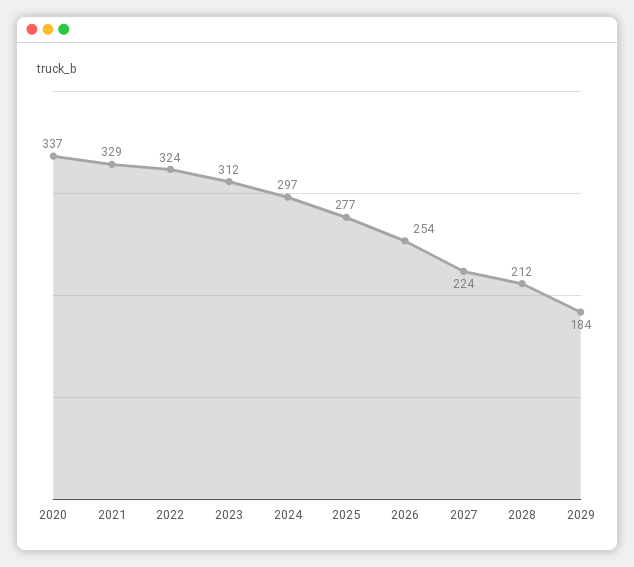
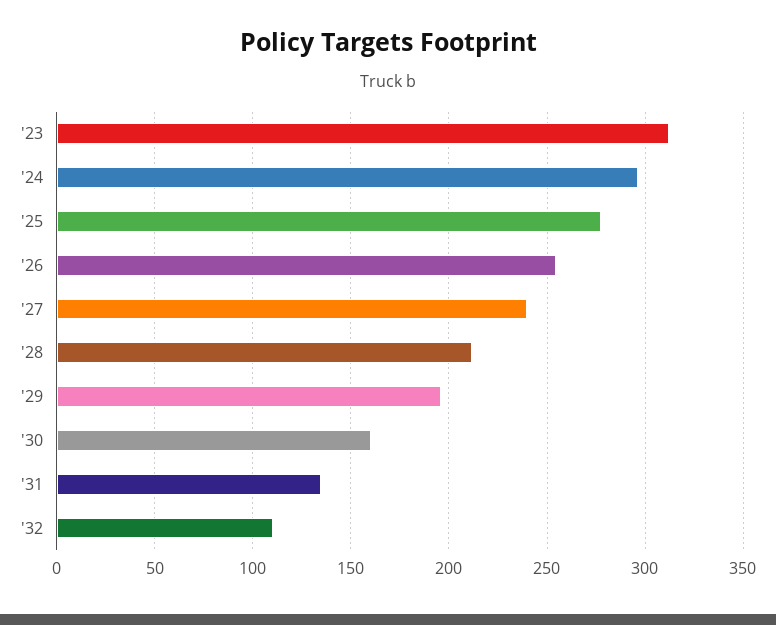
2020: 337 -> none
2021: 329 -> none
2022: 324 -> none
2027: 224 -> 240
2029: 184 -> 195
'30: none -> 160
'31: none -> 135
'32: none -> 110

